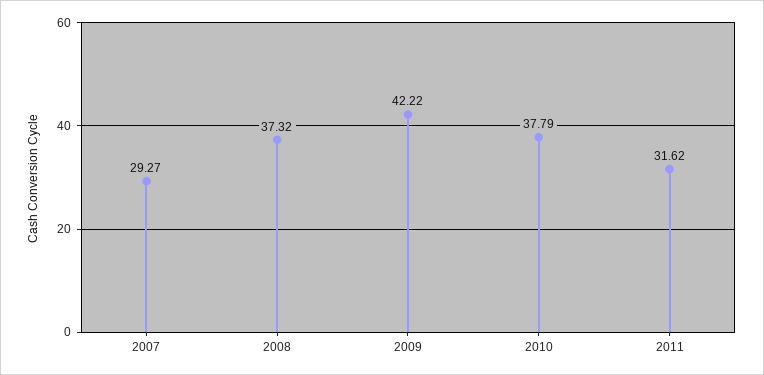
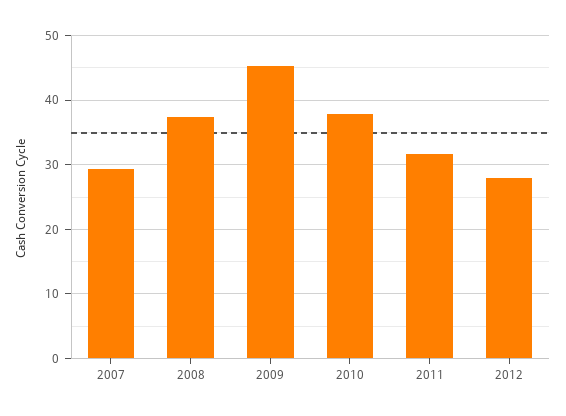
2009: 42.22 -> 45
2012: none -> 28

